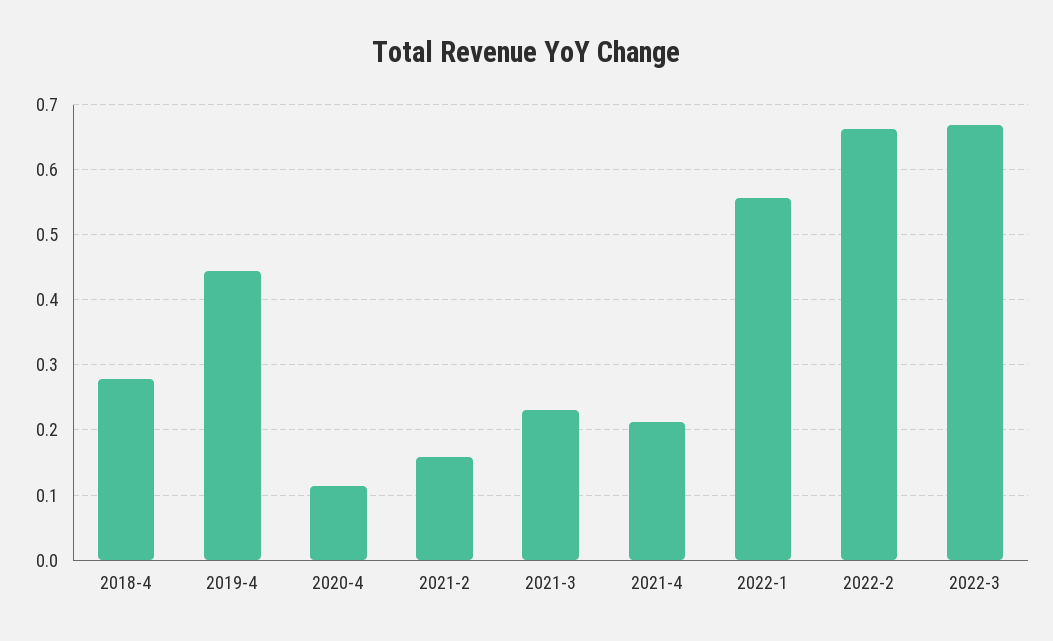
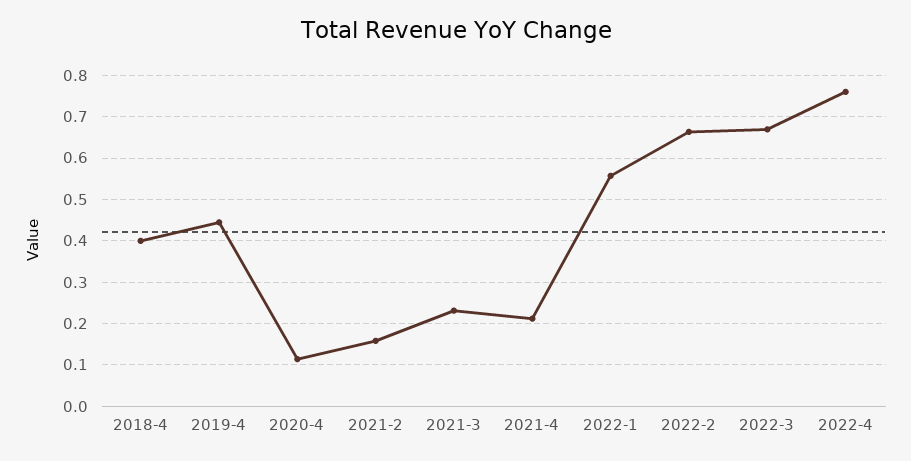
2018-4: 0.28 -> 0.4
2022-4: none -> 0.76

